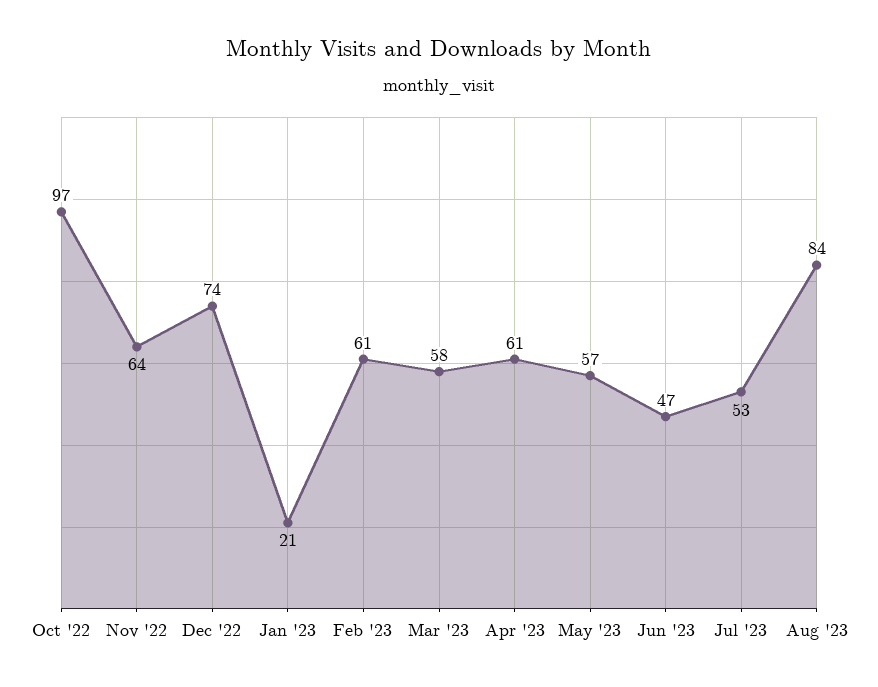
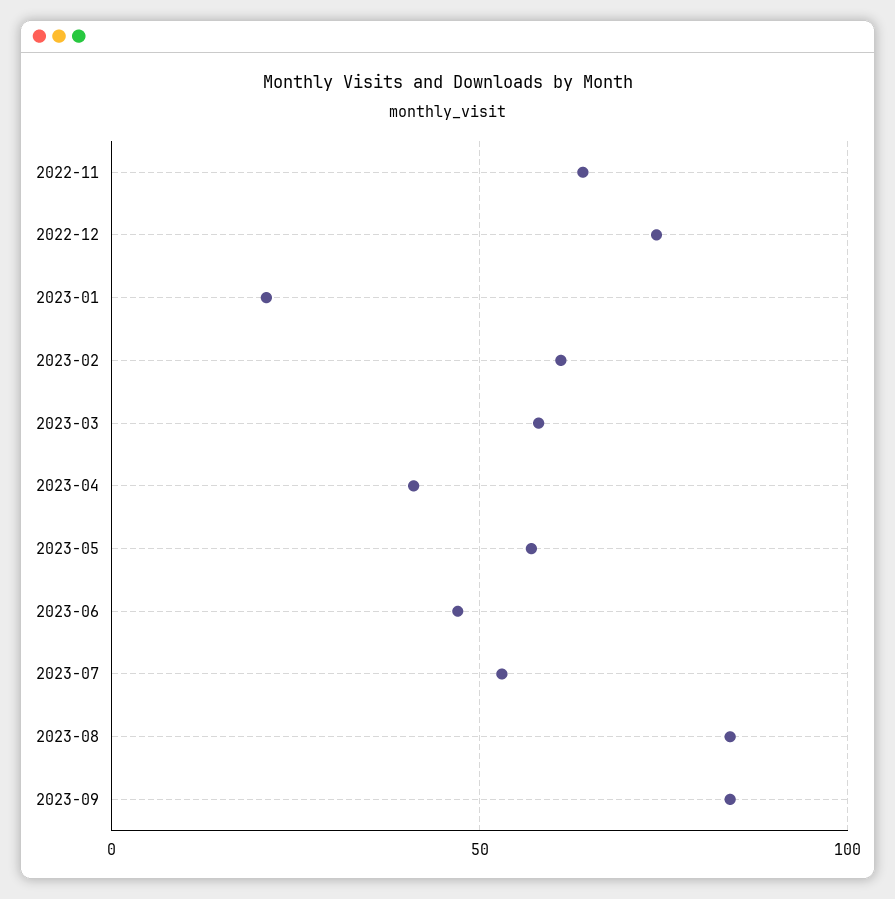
Oct '22: 97 -> none
Apr '23: 61 -> 40
2023-09: none -> 85

